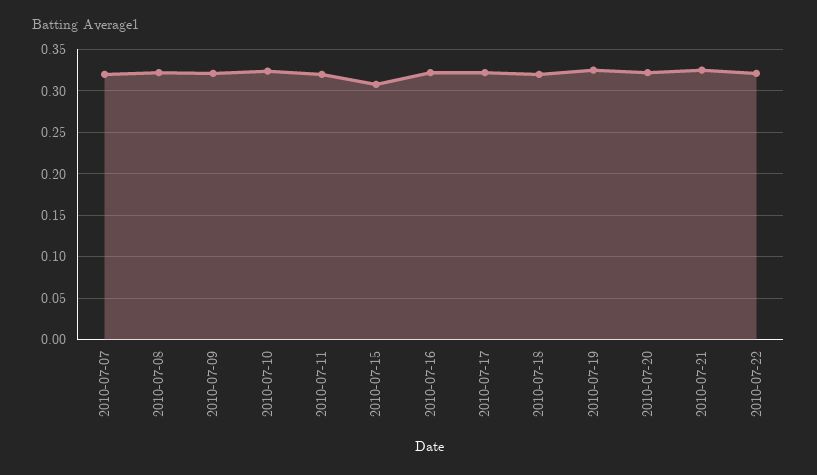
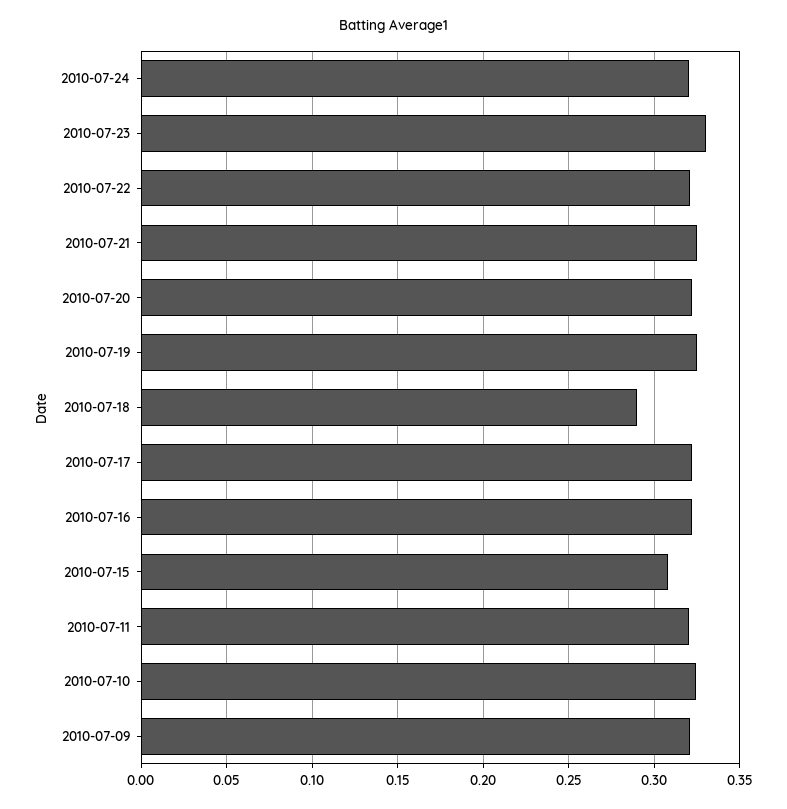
2010-07-07: 0.32 -> none
2010-07-08: 0.32 -> none
2010-07-18: 0.32 -> 0.29
2010-07-24: none -> 0.32
2010-07-23: none -> 0.33

